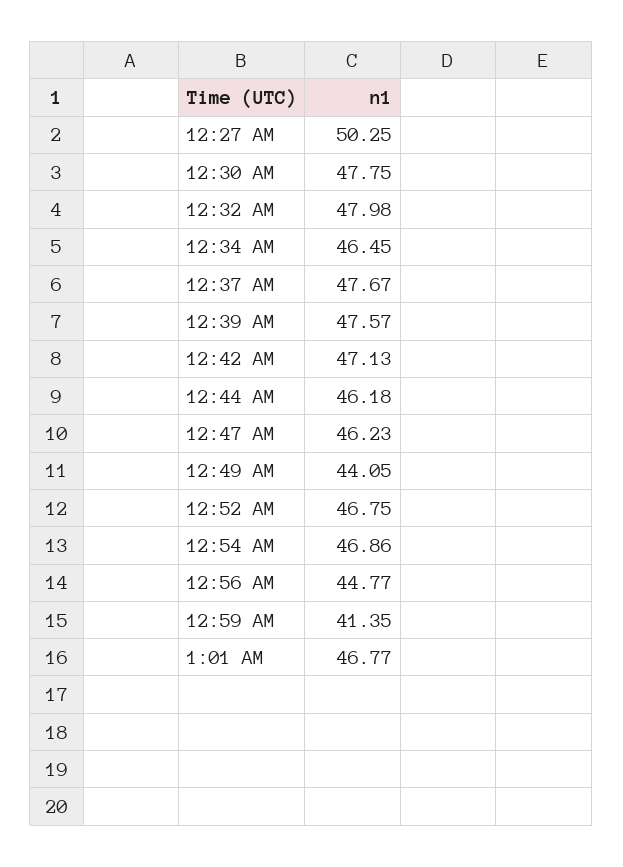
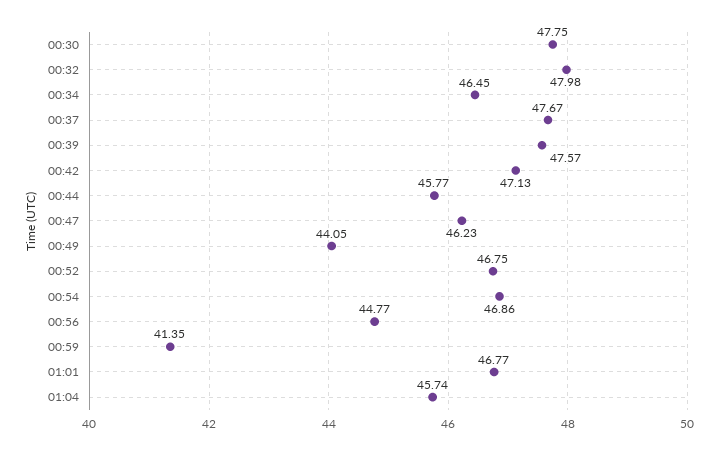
12:27 AM: 50.25 -> none
12:44 AM: 46.18 -> 45.77
01:04: none -> 45.74

